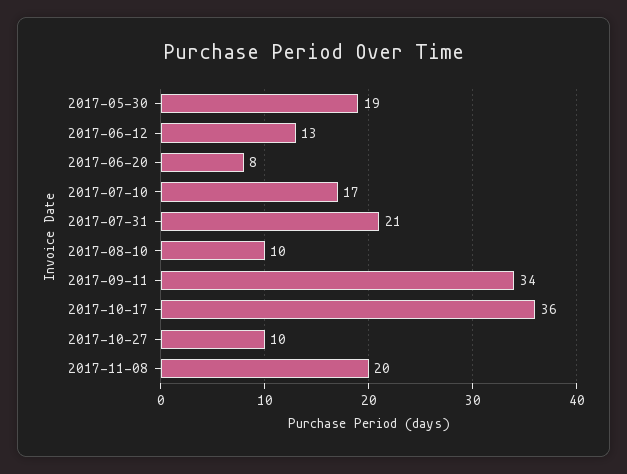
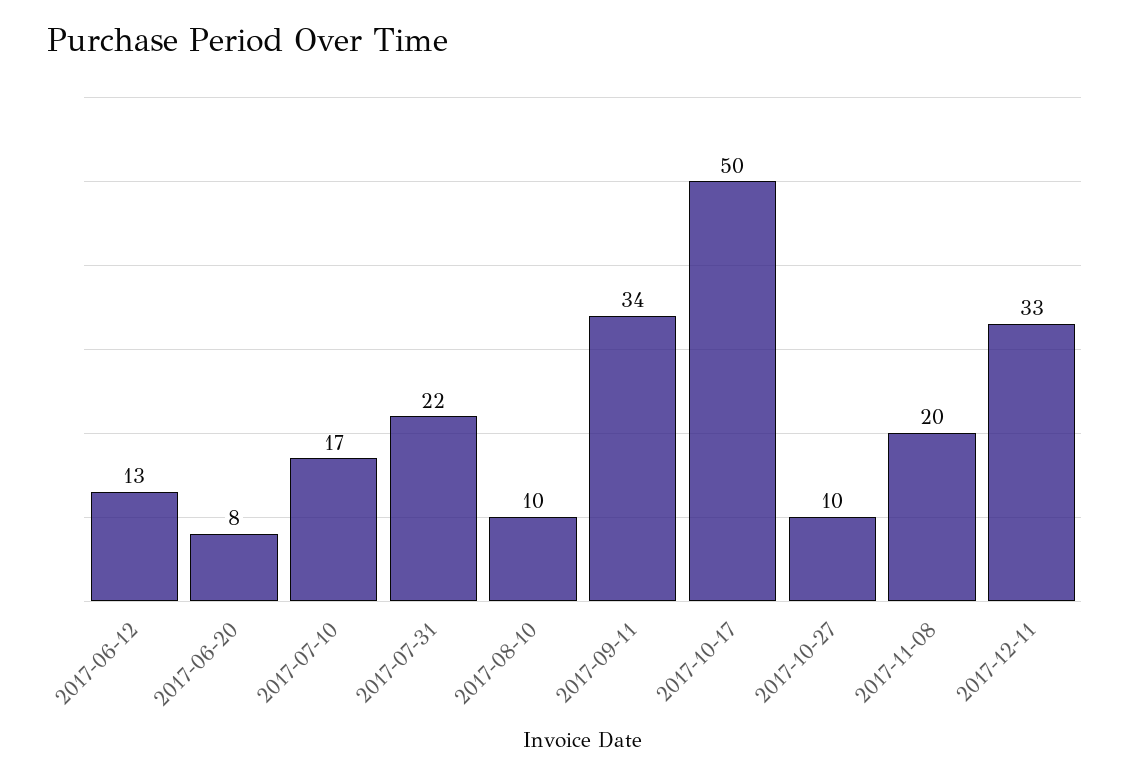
2017-05-30: 19 -> none
2017-07-31: 21 -> 22
2017-10-17: 36 -> 50
2017-12-11: none -> 33

